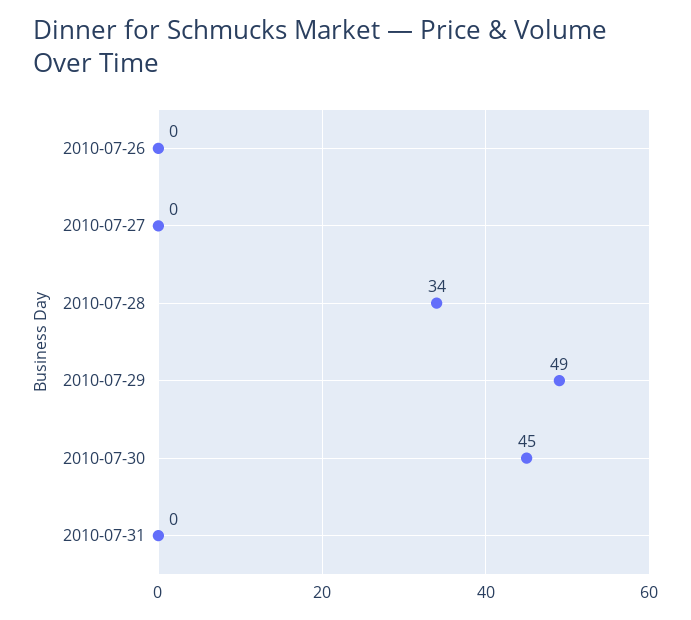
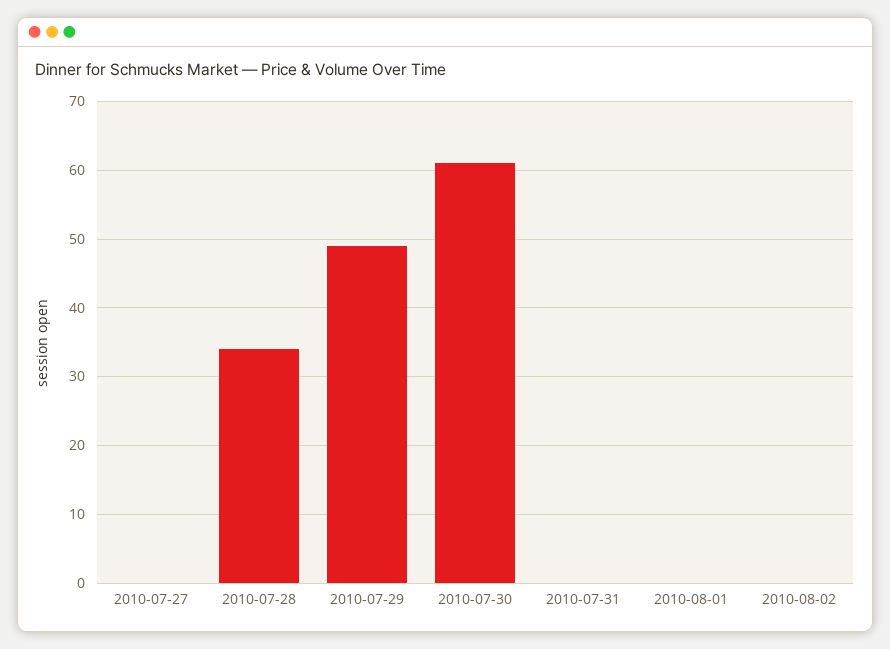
2010-07-26: 0 -> none
2010-07-30: 45 -> 61
2010-08-01: none -> 0
2010-08-02: none -> 0

